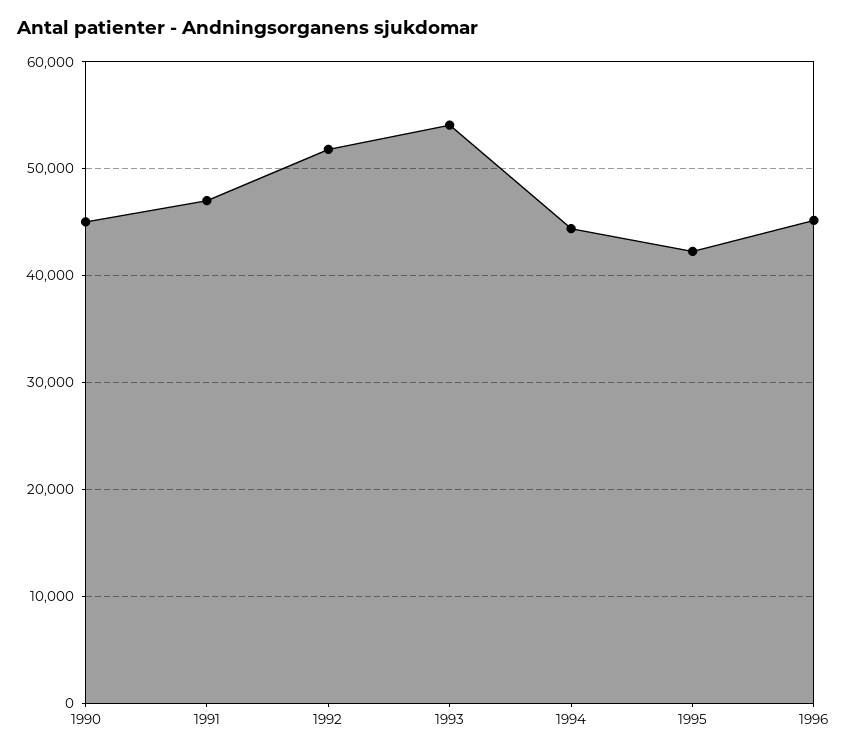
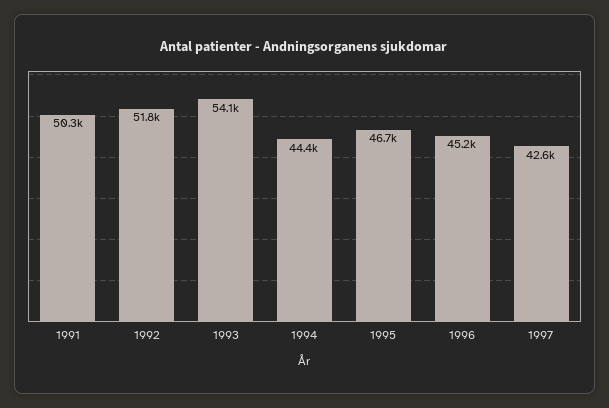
1990: 45000 -> none
1991: 47000 -> 50300
1995: 42000 -> 46700
1997: none -> 42600

